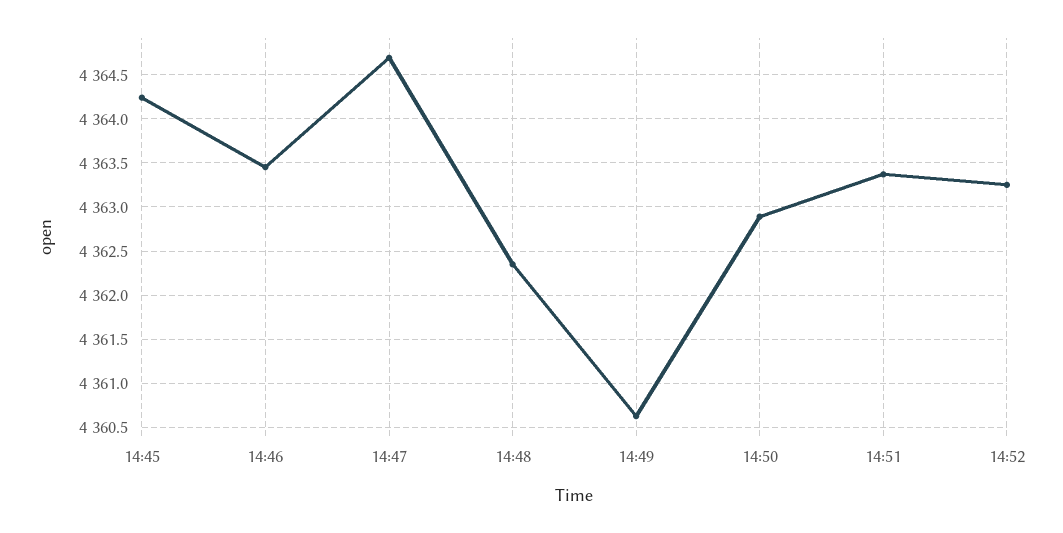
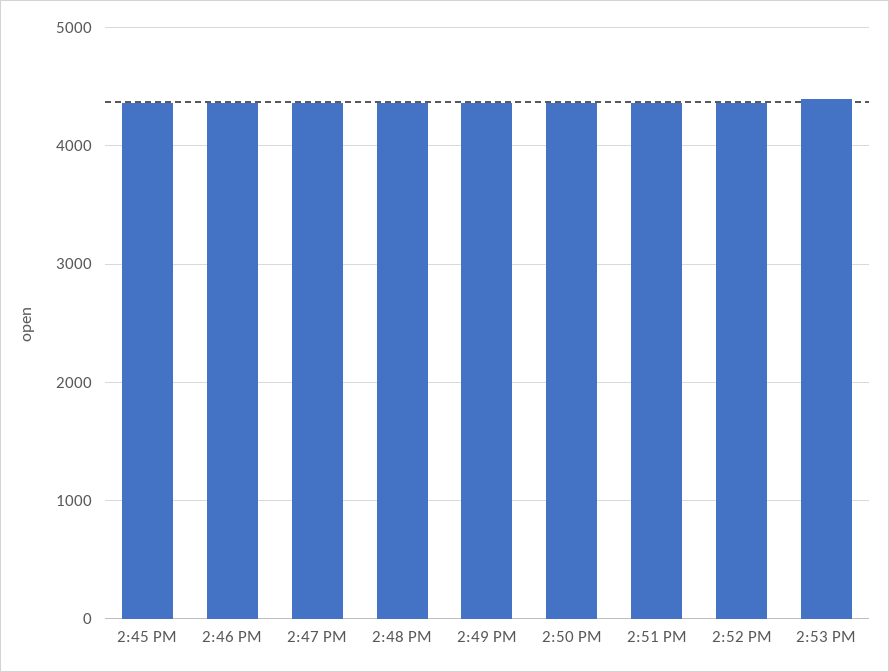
2:53 PM: none -> 4400

